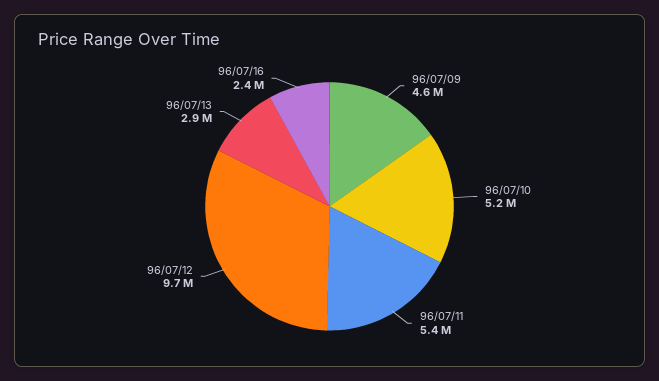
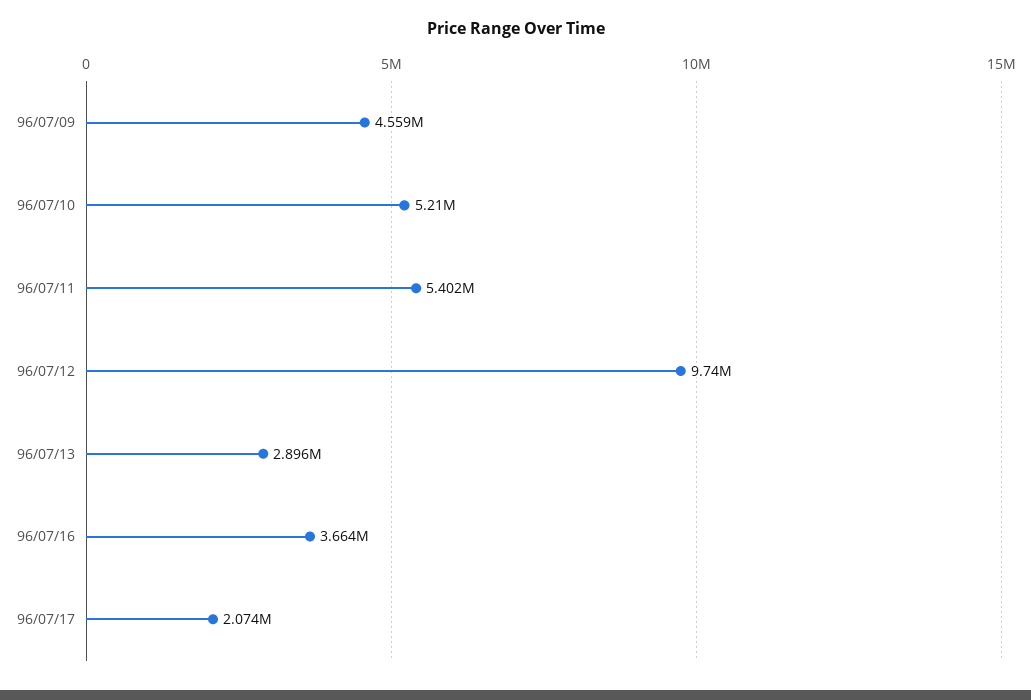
96/07/16: 2400000 -> 3664000
96/07/17: none -> 2074000

